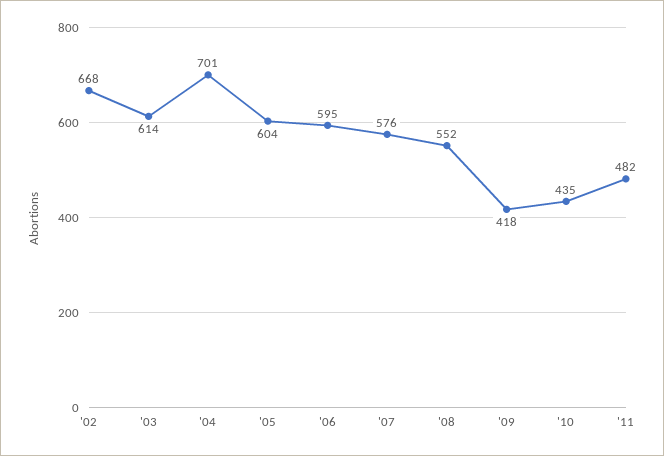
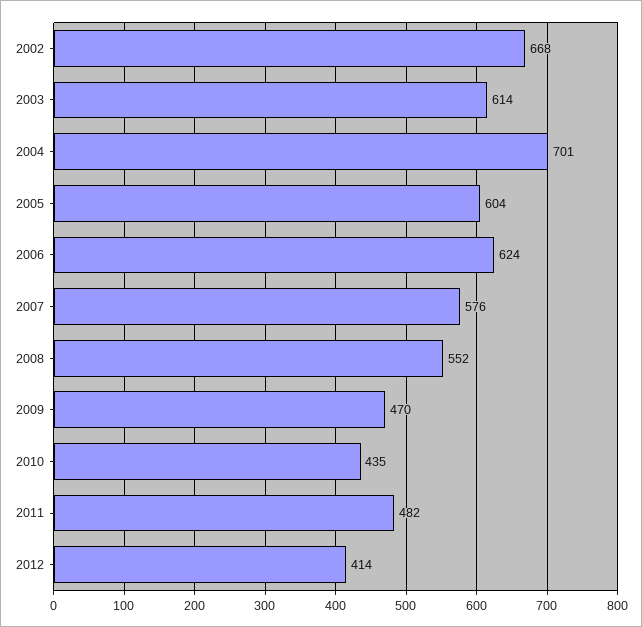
'06: 595 -> 624
'09: 418 -> 470
2012: none -> 414

